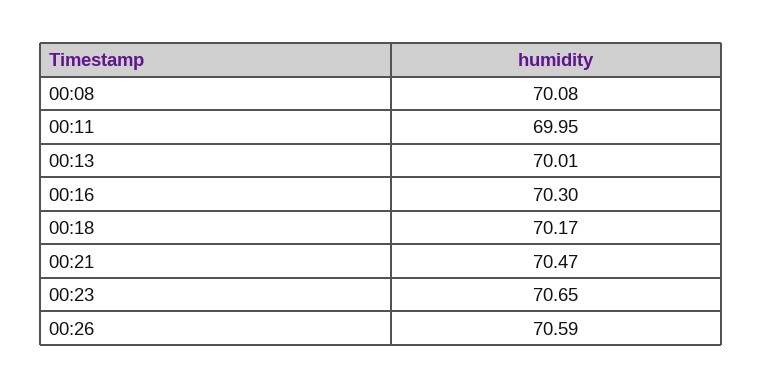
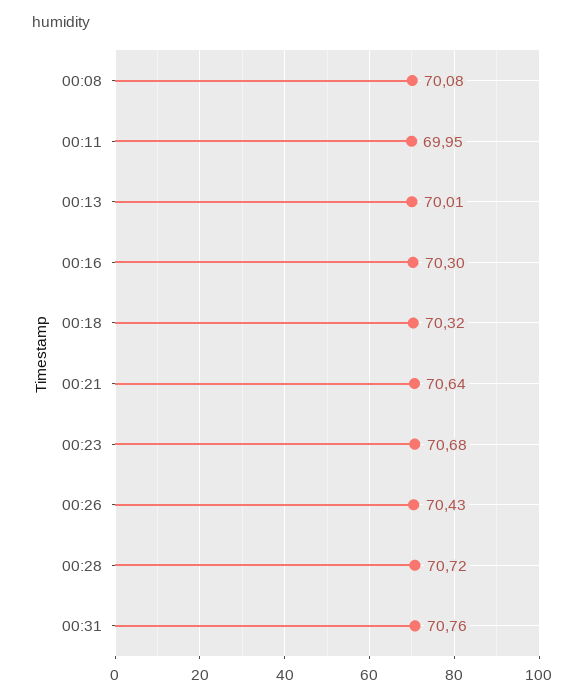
00:18: 70.17 -> 70.32
00:21: 70.47 -> 70.64
00:23: 70.65 -> 70.68
00:26: 70.59 -> 70.43
00:28: none -> 70.72
00:31: none -> 70.76

